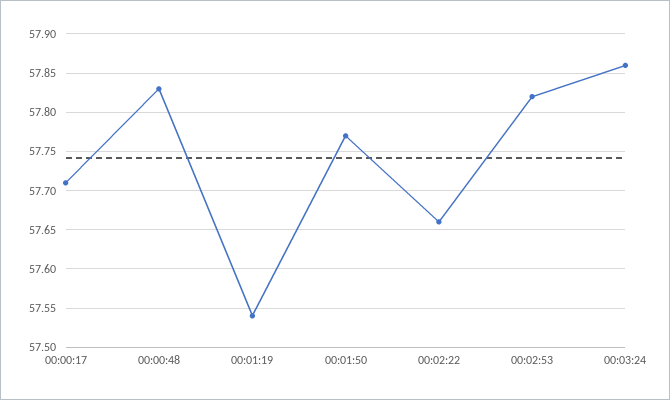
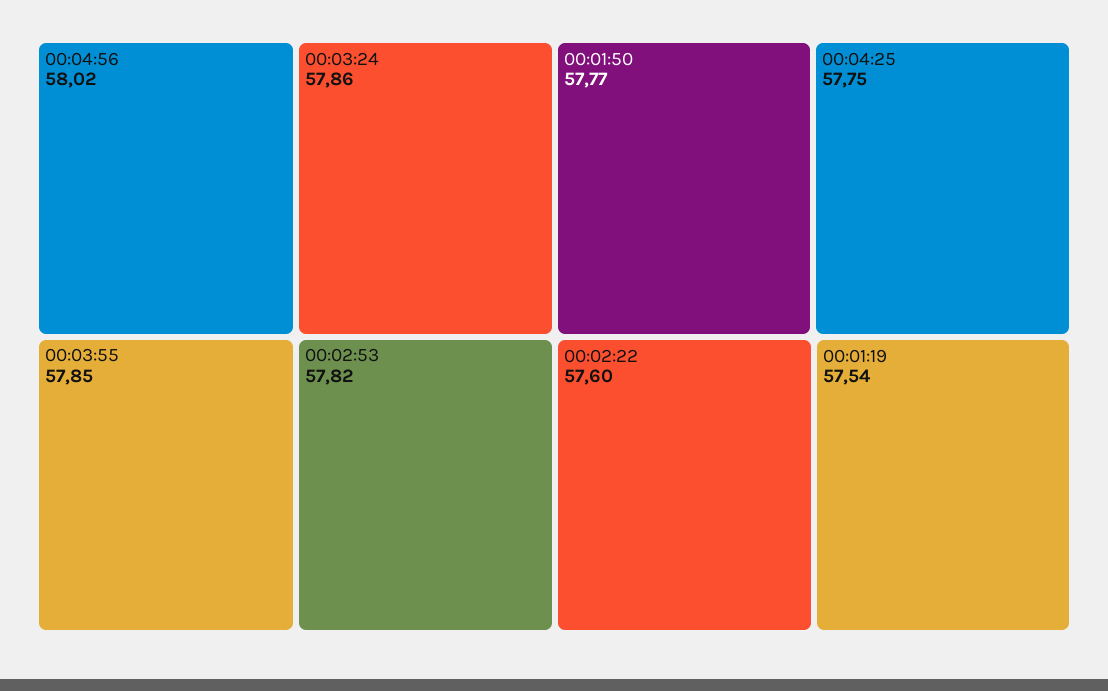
00:00:17: 57.71 -> none
00:00:48: 57.83 -> none
00:02:22: 57.66 -> 57.6
00:04:56: none -> 58.02
00:03:55: none -> 57.85
00:04:25: none -> 57.75

